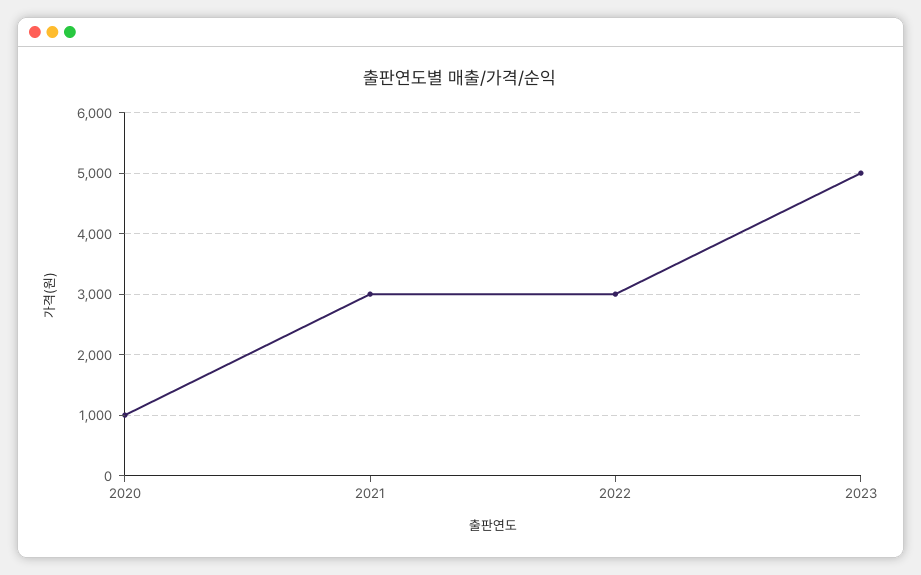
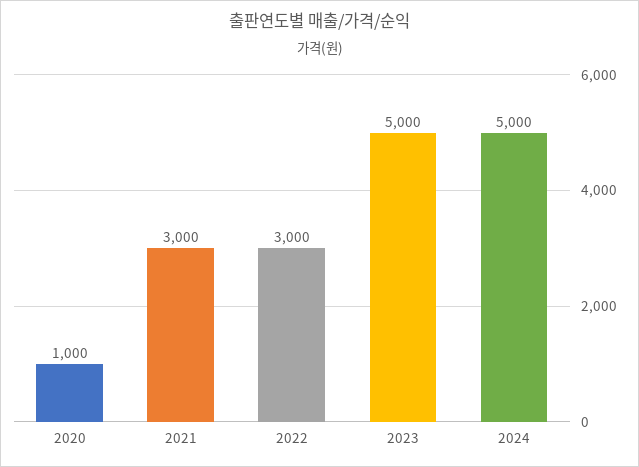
2024: none -> 5000

